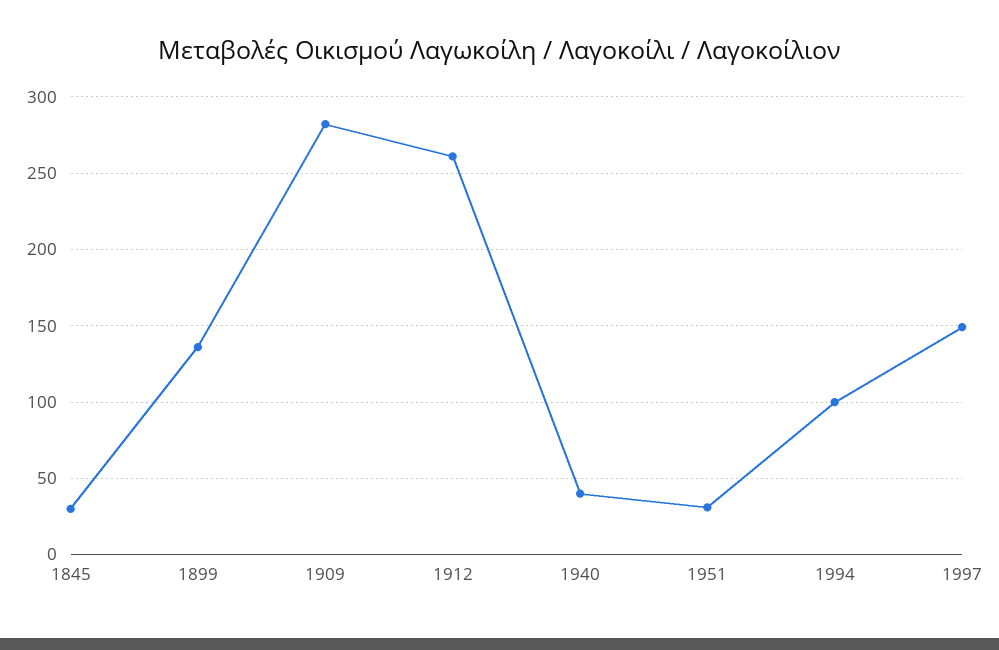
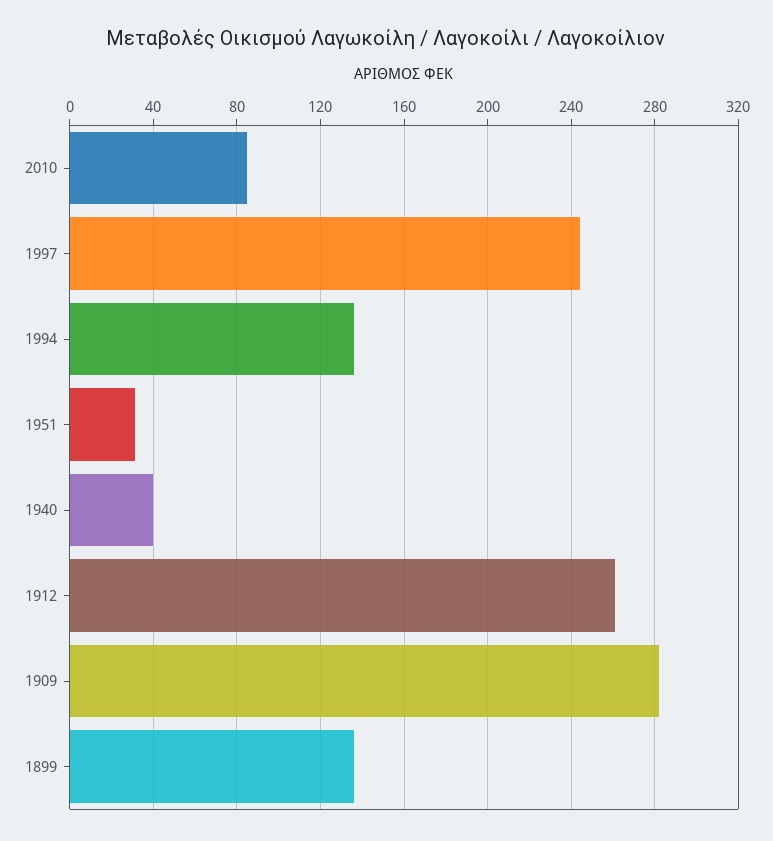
1845: 30 -> none
1994: 100 -> 135
1997: 150 -> 245
2010: none -> 85

